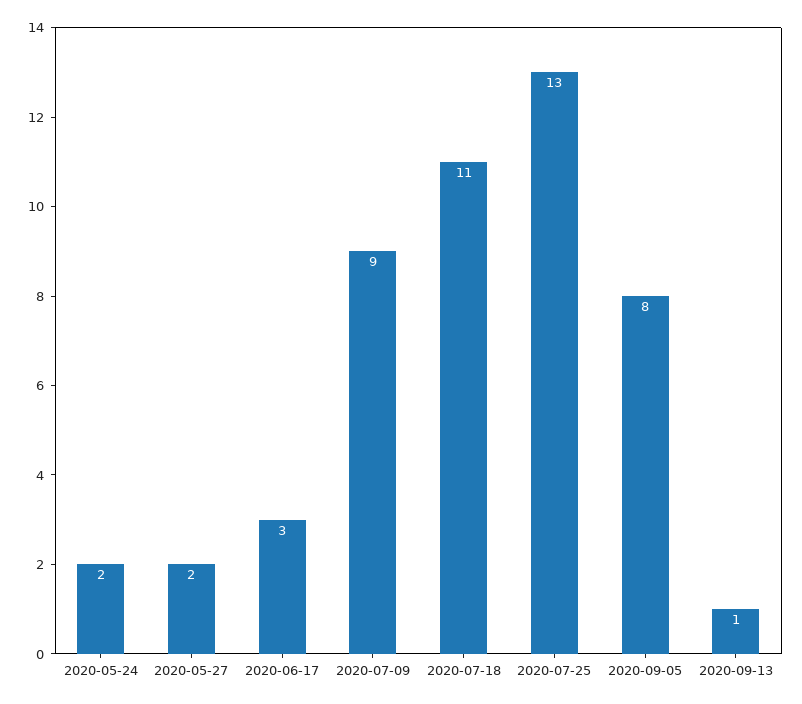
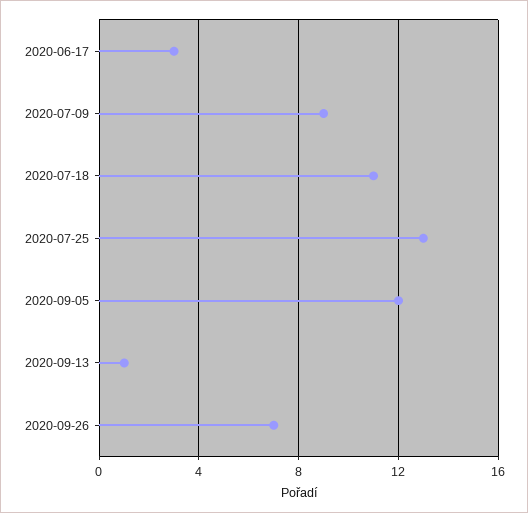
2020-05-24: 2 -> none
2020-05-27: 2 -> none
2020-09-05: 8 -> 12
2020-09-26: none -> 7

